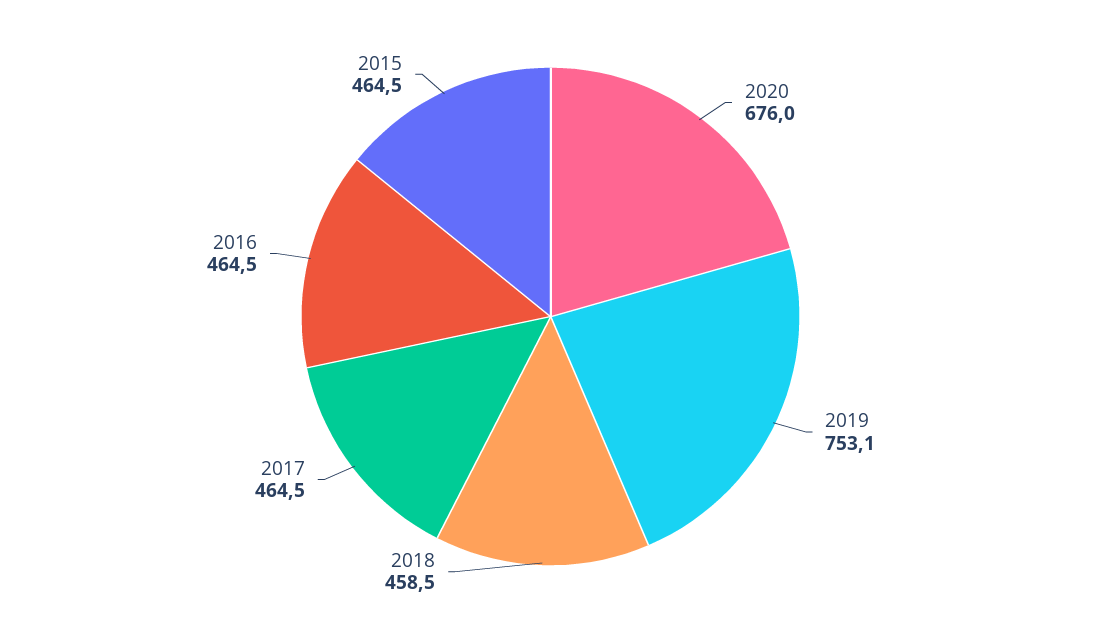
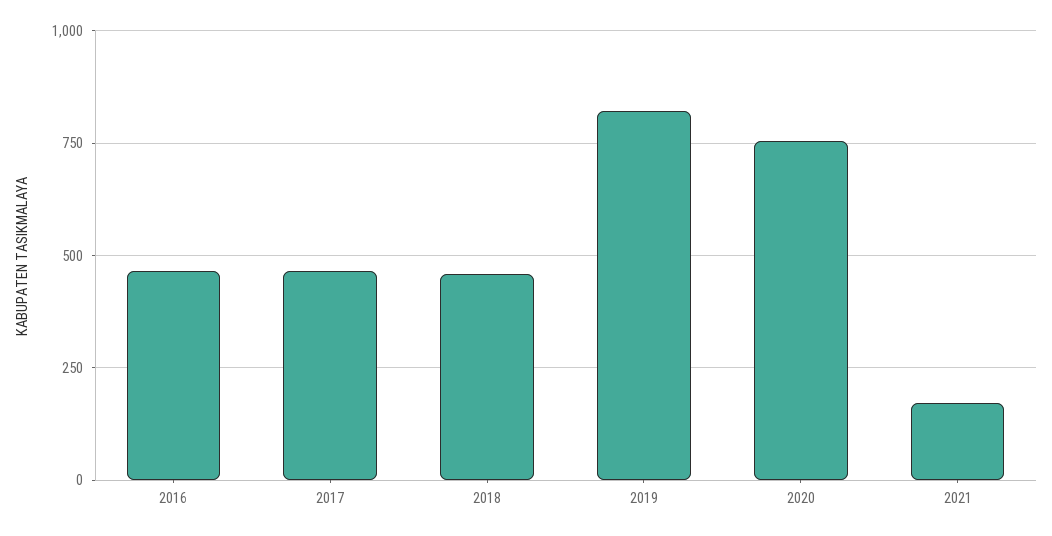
2020: 676 -> 750
2019: 753.1 -> 825
2015: 464.5 -> none
2021: none -> 175

